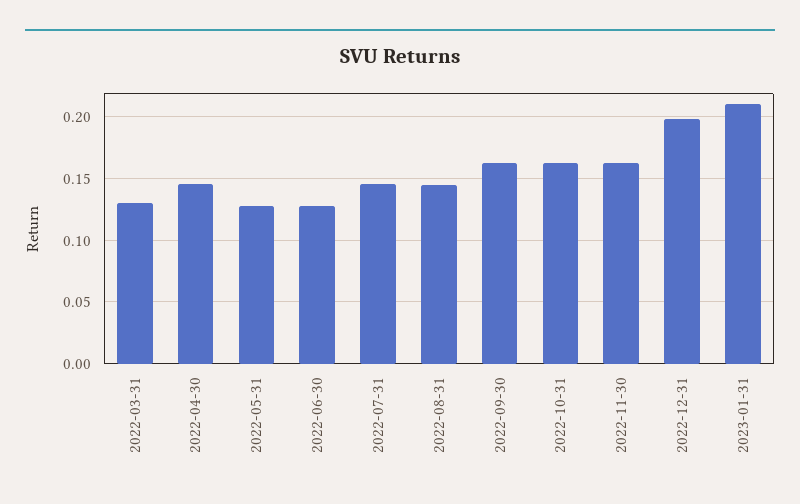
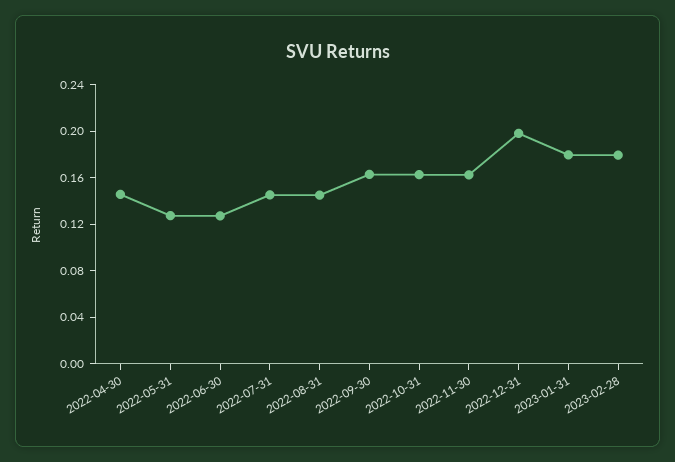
2022-03-31: 0.13 -> none
2023-01-31: 0.21 -> 0.18
2023-02-28: none -> 0.18

